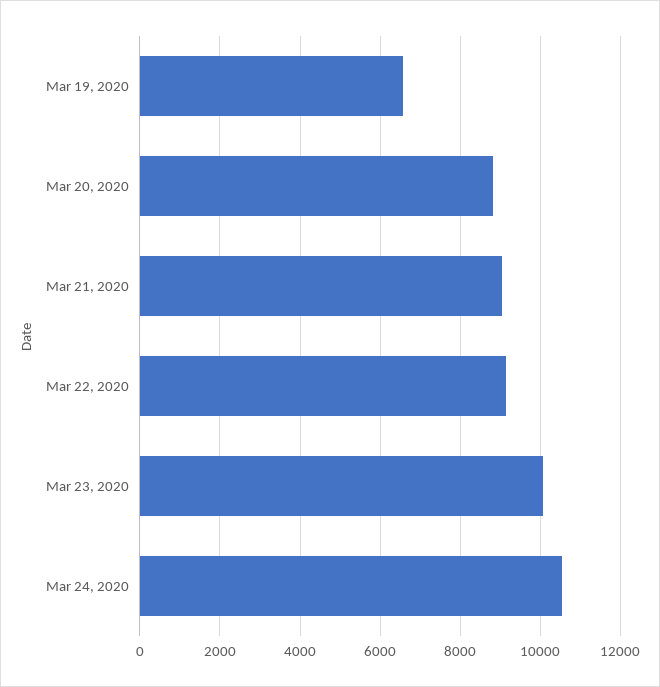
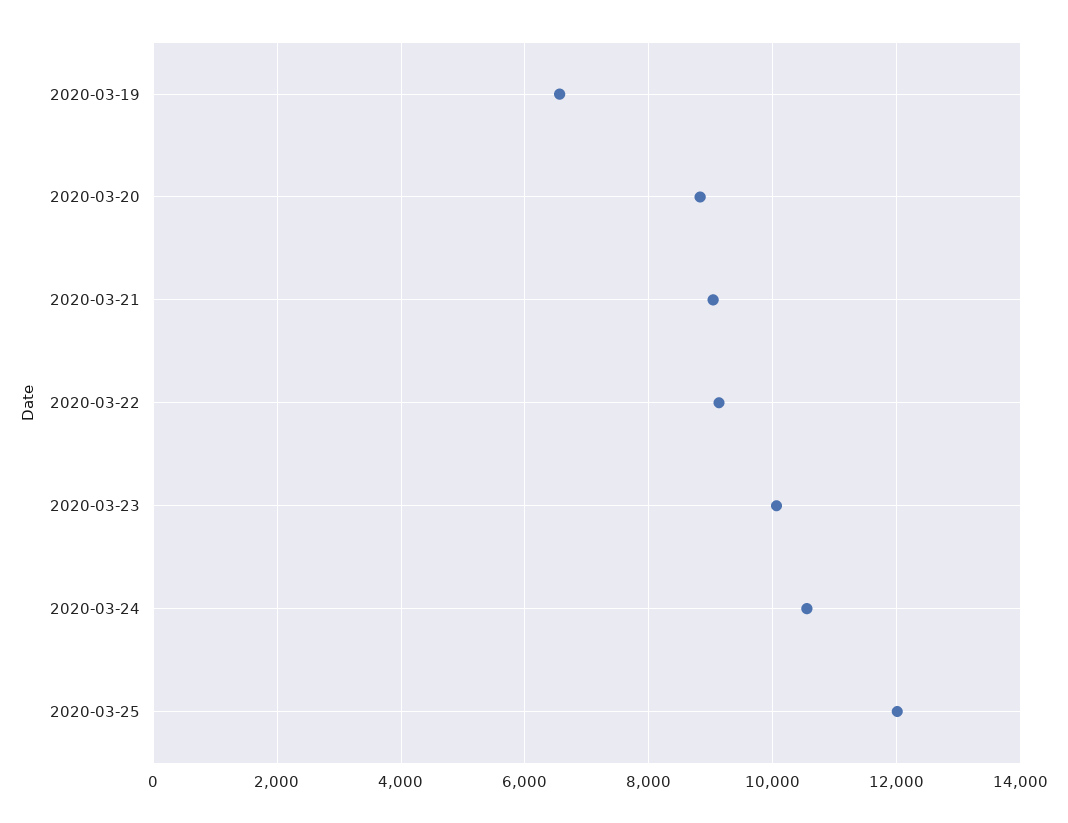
2020-03-25: none -> 12000

